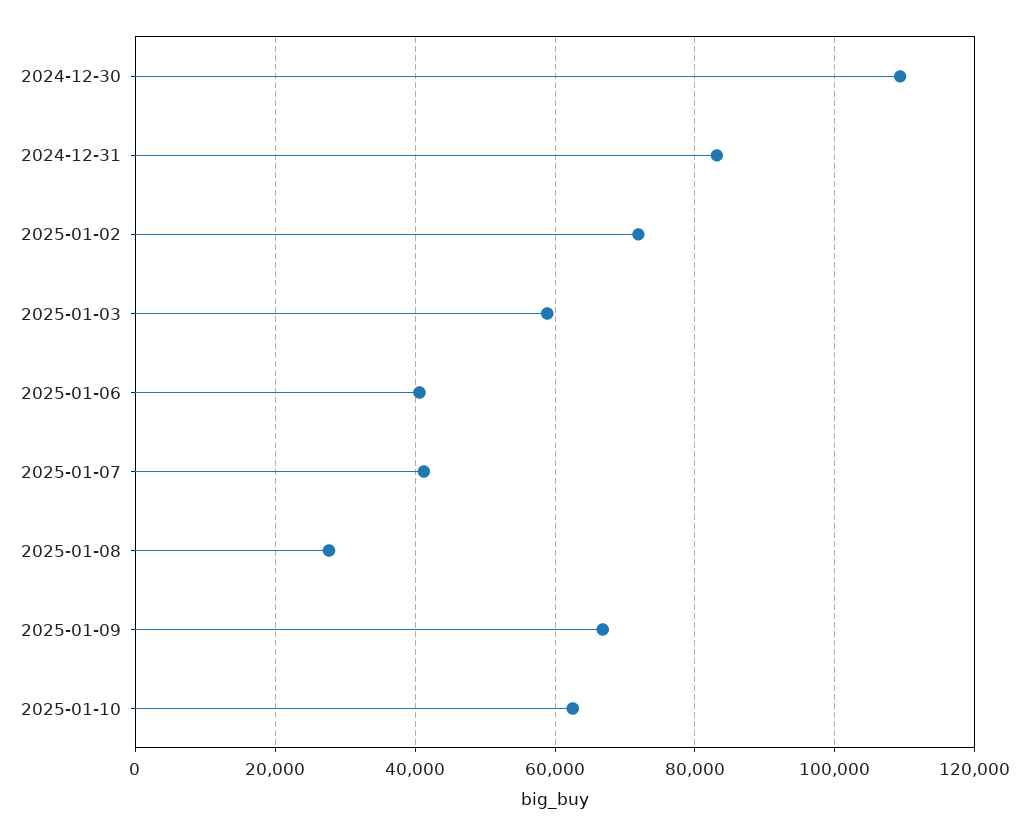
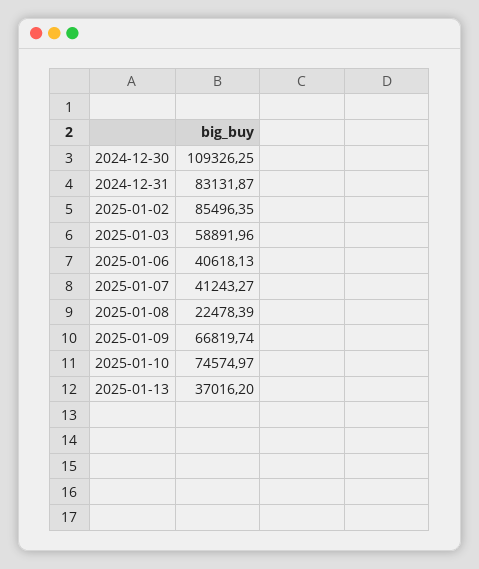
2025-01-02: 72000 -> 85496.35
2025-01-08: 28000 -> 22478.39
2025-01-10: 62000 -> 74574.97
2025-01-13: none -> 37016.2

